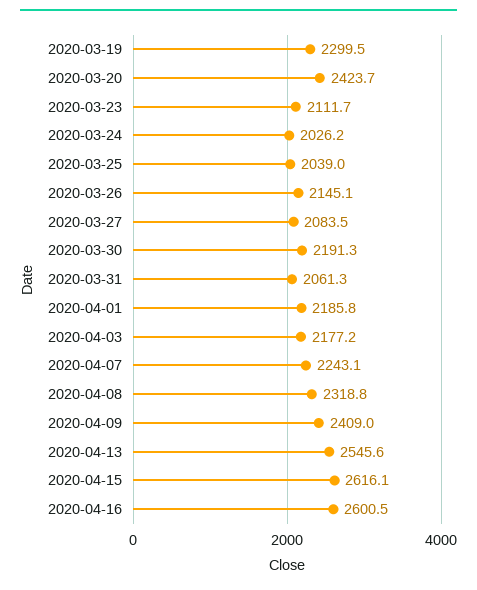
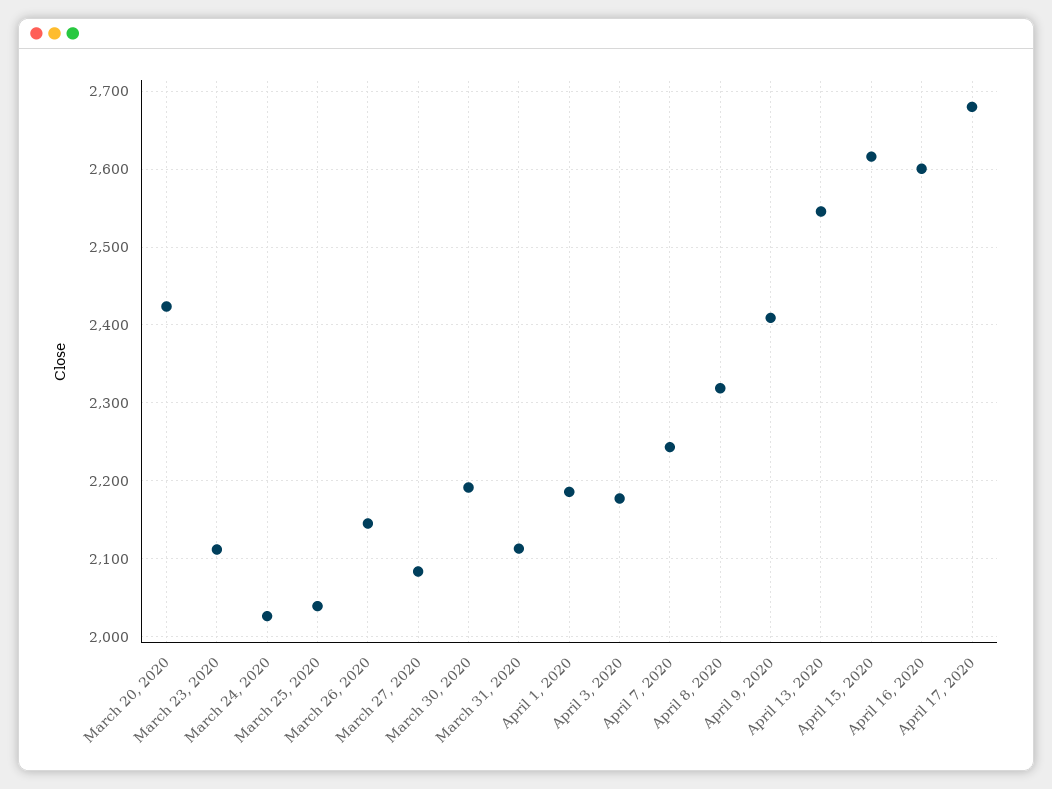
2020-03-19: 2299.5 -> none
2020-03-31: 2061.3 -> 2110
April 17, 2020: none -> 2680

